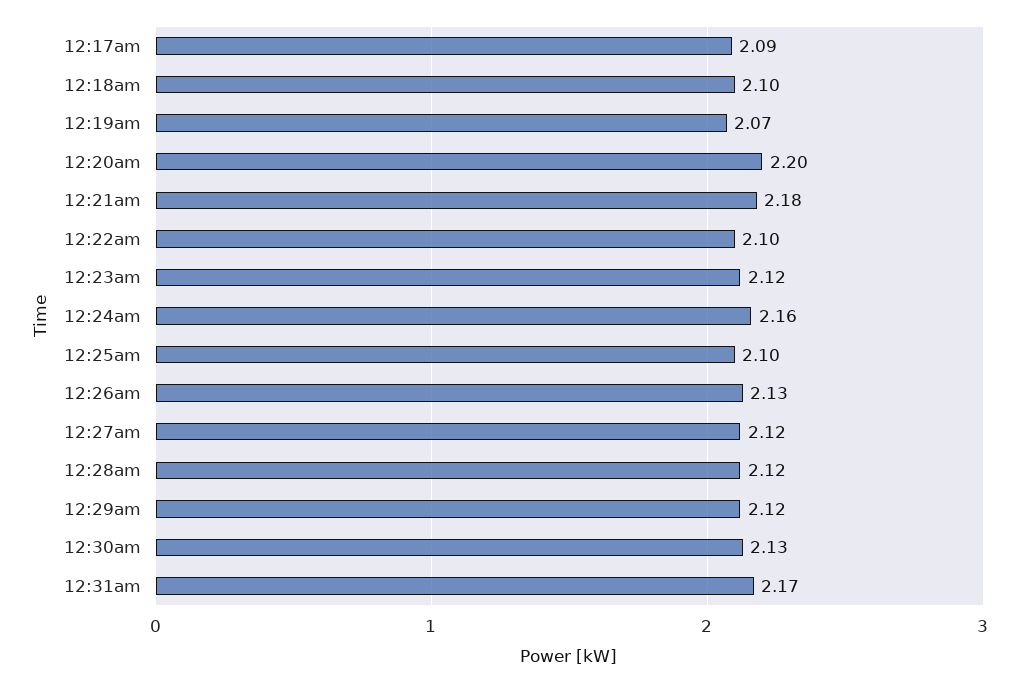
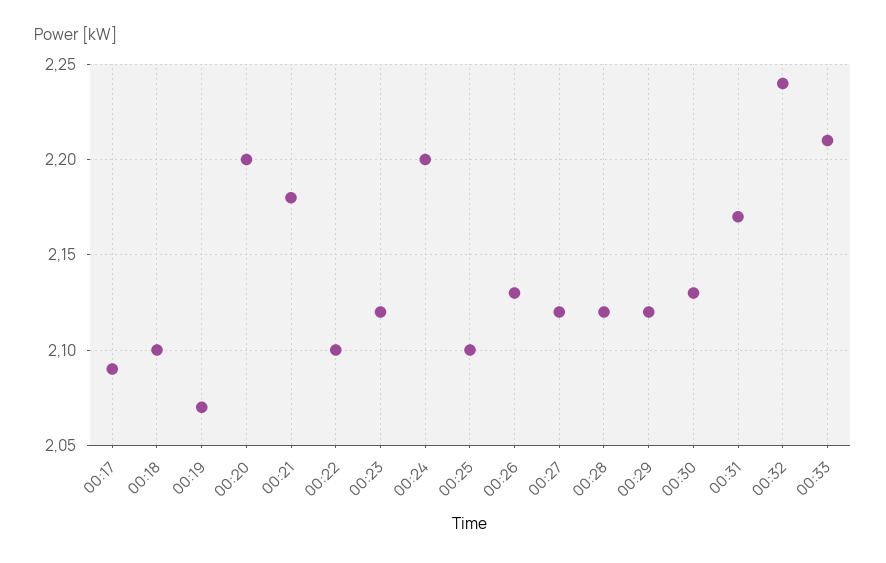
12:24am: 2.16 -> 2.2
00:32: none -> 2.24
00:33: none -> 2.21

